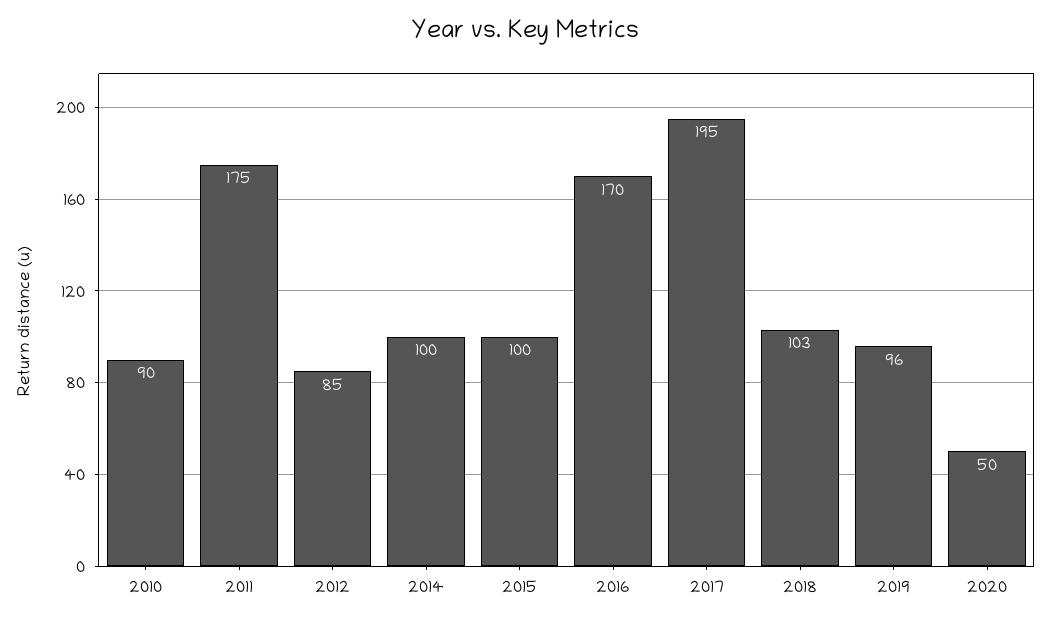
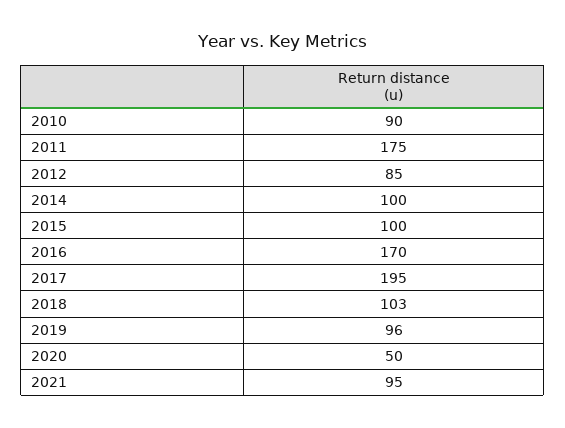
2021: none -> 95

